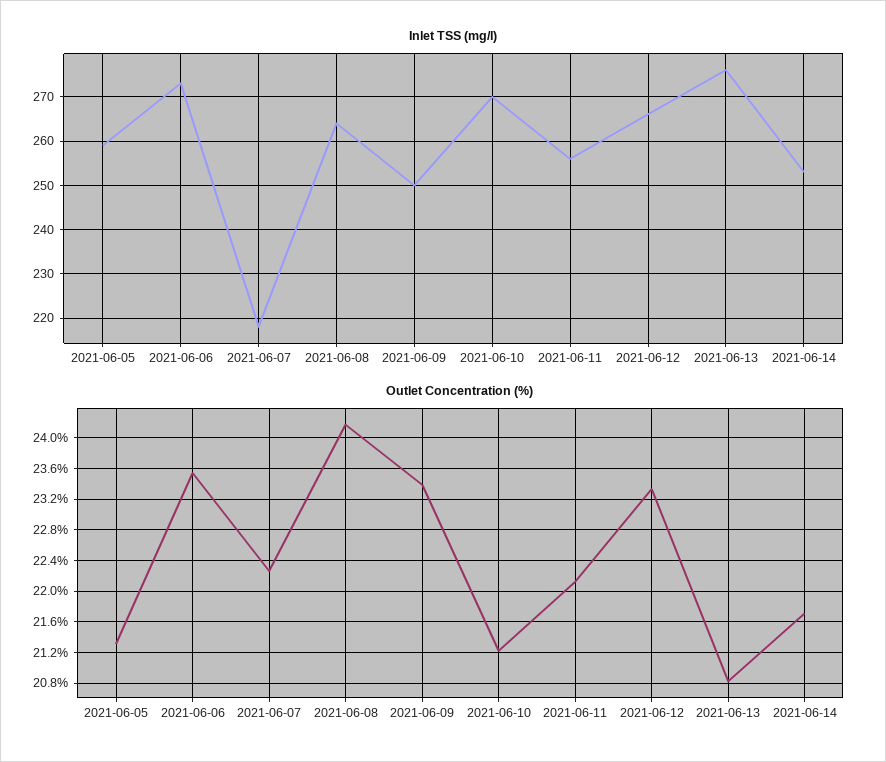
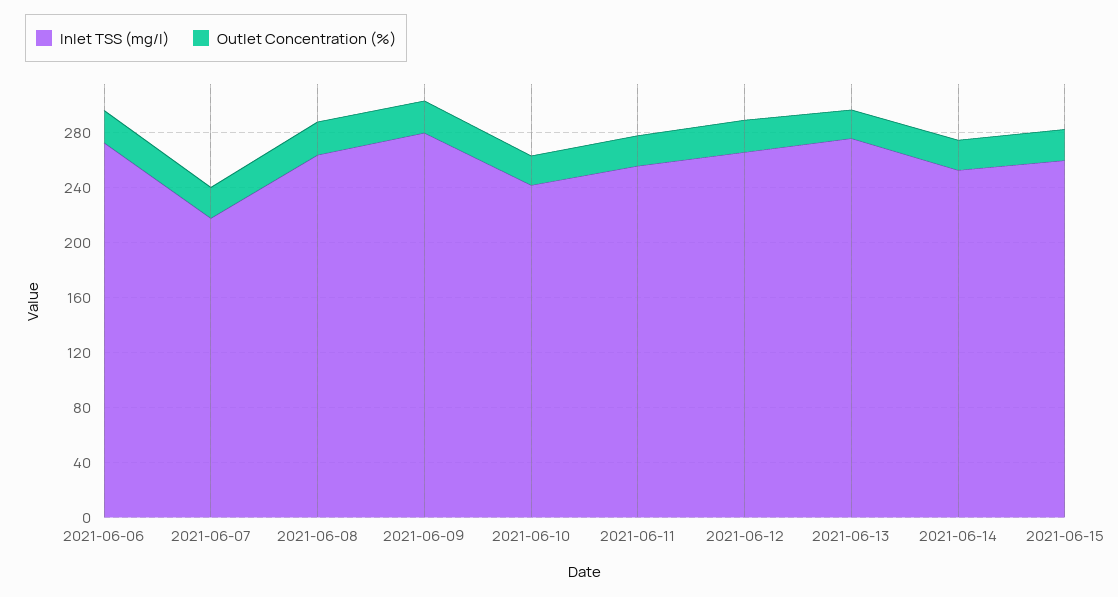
Inlet TSS (mg/l), 2021-06-05: 260 -> none
Inlet TSS (mg/l), 2021-06-09: 250 -> 280
Inlet TSS (mg/l), 2021-06-10: 270 -> 240
Outlet Concentration (%), 2021-06-05: 21.3 -> none
Inlet TSS (mg/l), 2021-06-15: none -> 260
Outlet Concentration (%), 2021-06-15: none -> 20

